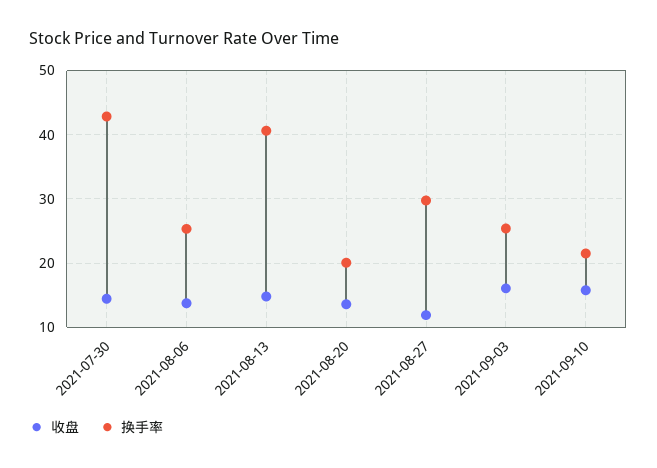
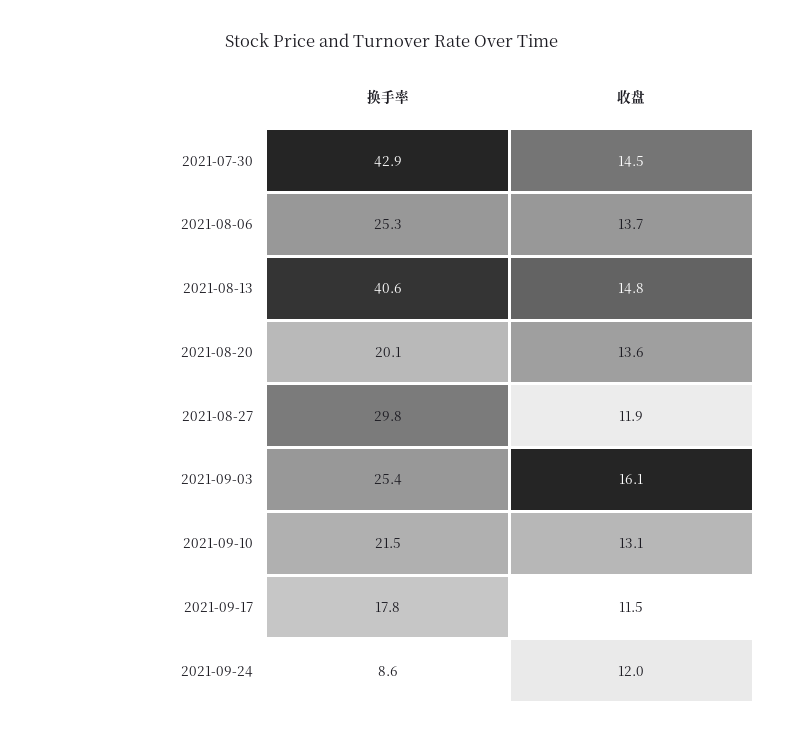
收盘, 2021-09-10: 16 -> 13.1
换手率, 2021-09-17: none -> 17.8
收盘, 2021-09-17: none -> 11.5
换手率, 2021-09-24: none -> 8.6
收盘, 2021-09-24: none -> 12

